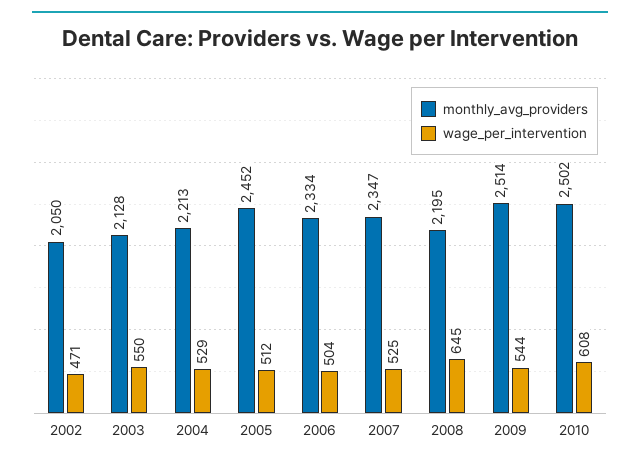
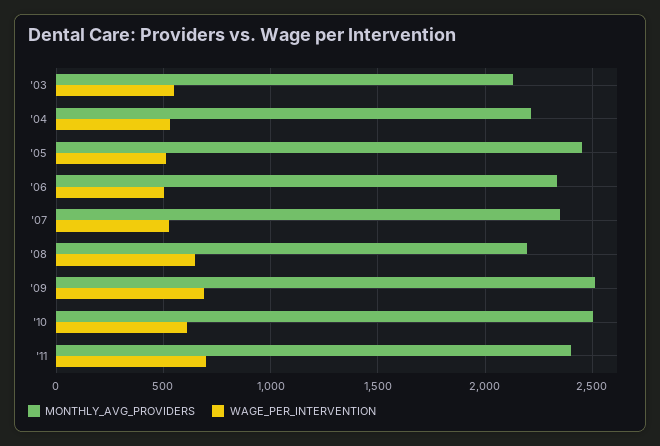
monthly_avg_providers, 2002: 2050 -> none
wage_per_intervention, 2002: 471 -> none
wage_per_intervention, 2009: 544 -> 700
monthly_avg_providers, '11: none -> 2400
wage_per_intervention, '11: none -> 700

